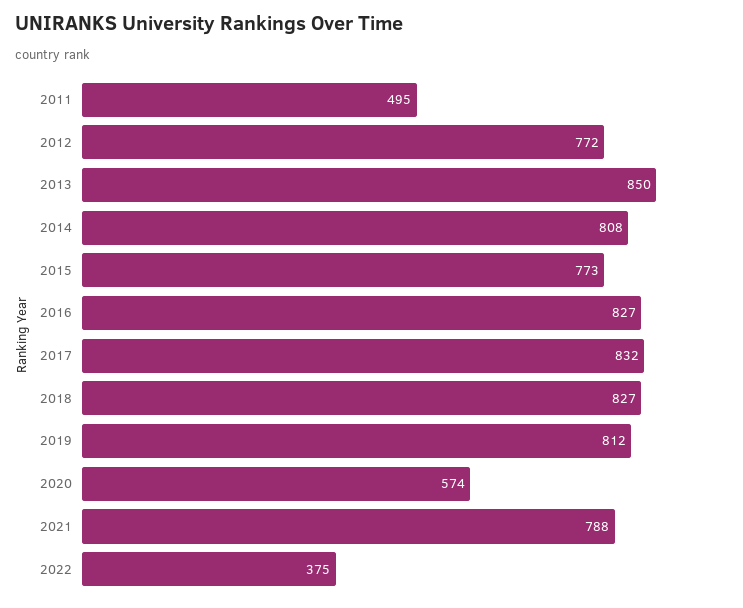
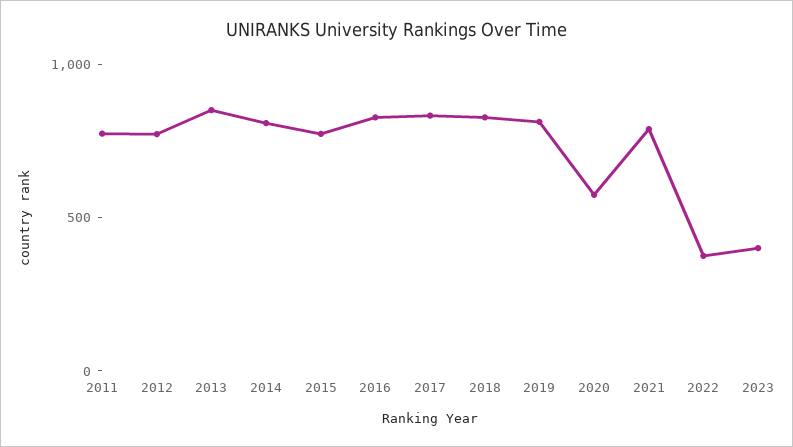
2011: 495 -> 800
2023: none -> 400

